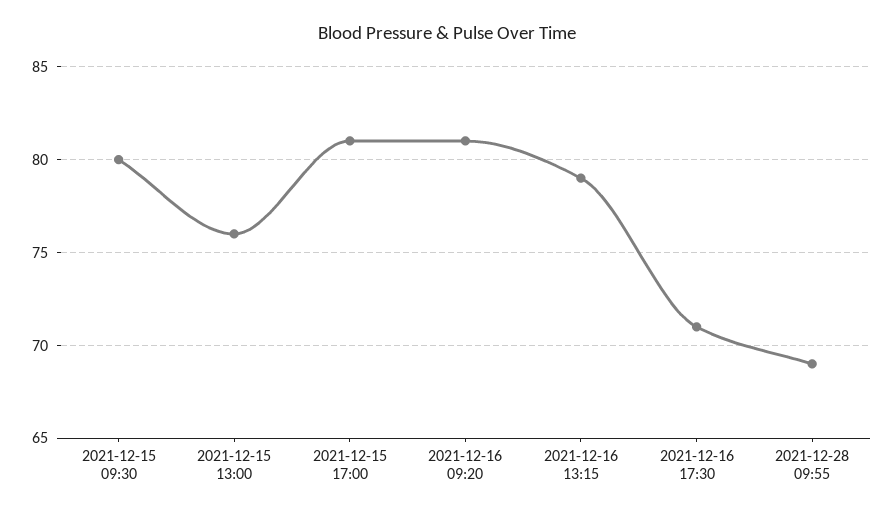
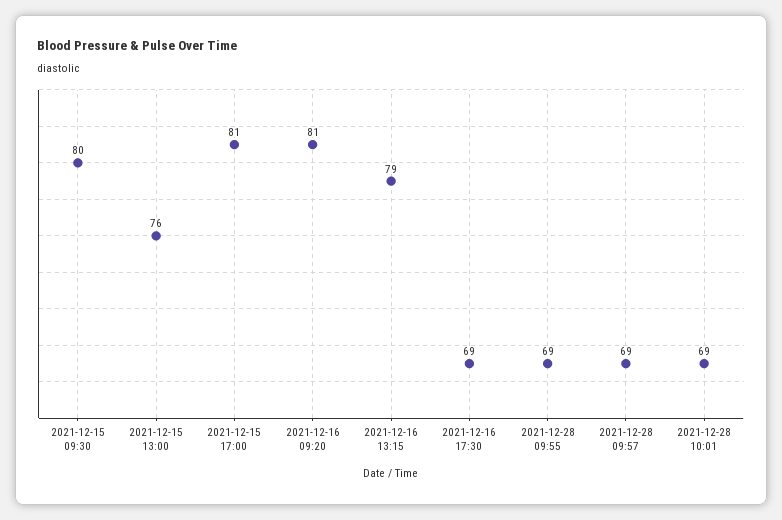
2021-12-16 17:30: 71 -> 69
2021-12-28 09:57: none -> 69
2021-12-28 10:01: none -> 69

